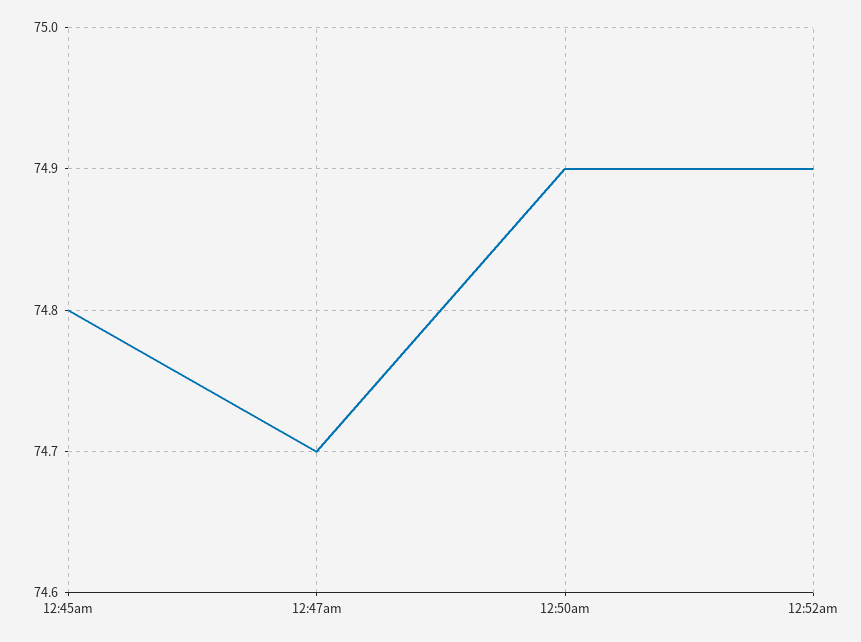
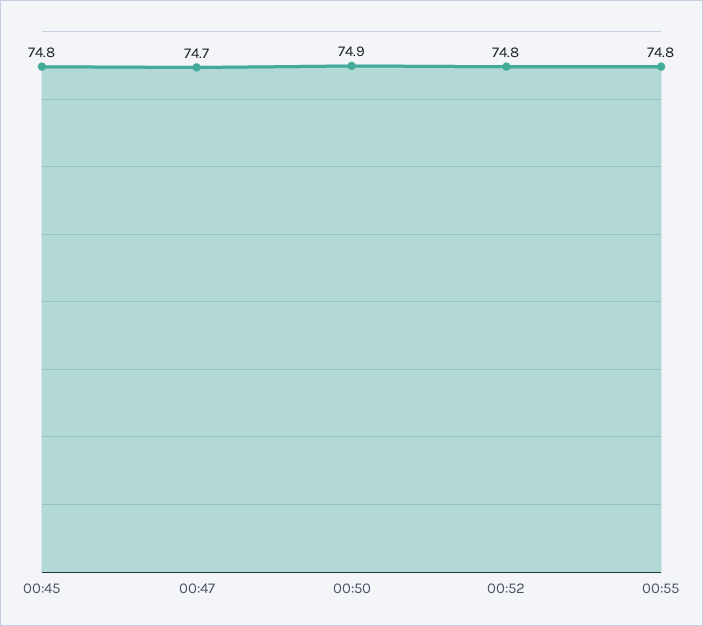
12:52am: 74.9 -> 74.8
00:55: none -> 74.8

